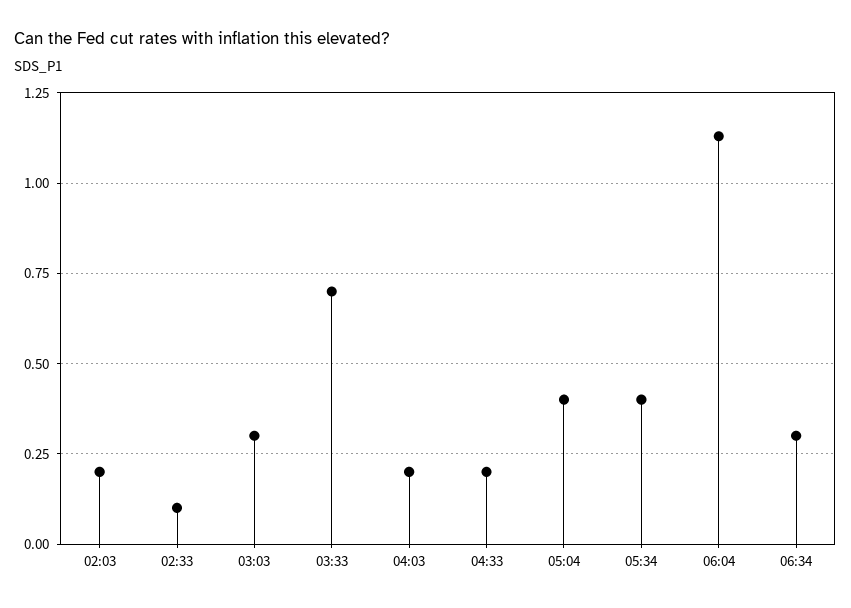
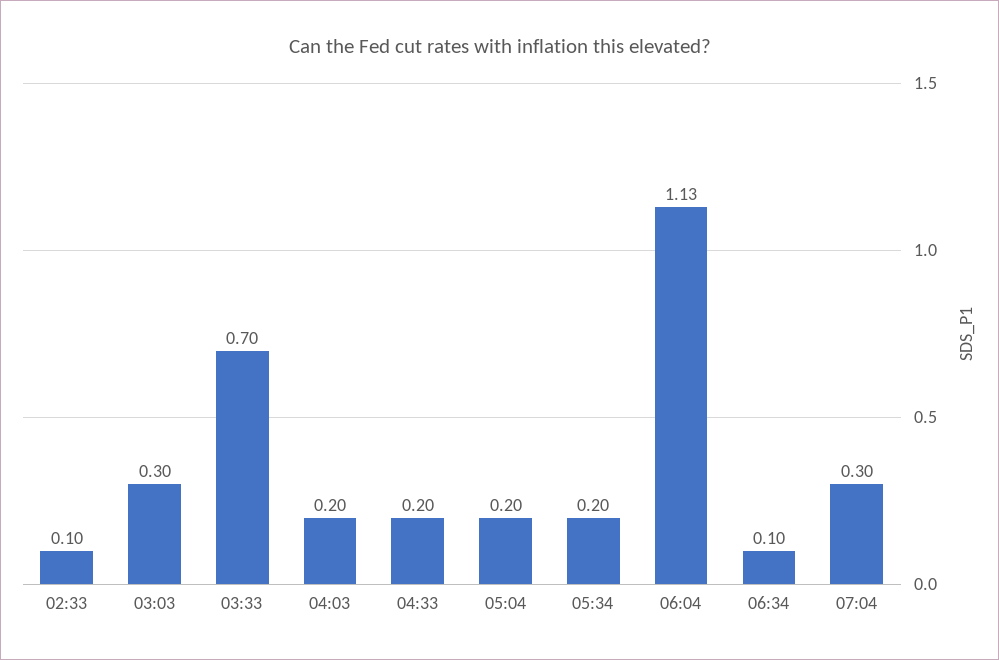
02:03: 0.2 -> none
05:04: 0.4 -> 0.2
05:34: 0.4 -> 0.2
06:34: 0.3 -> 0.1
07:04: none -> 0.3

